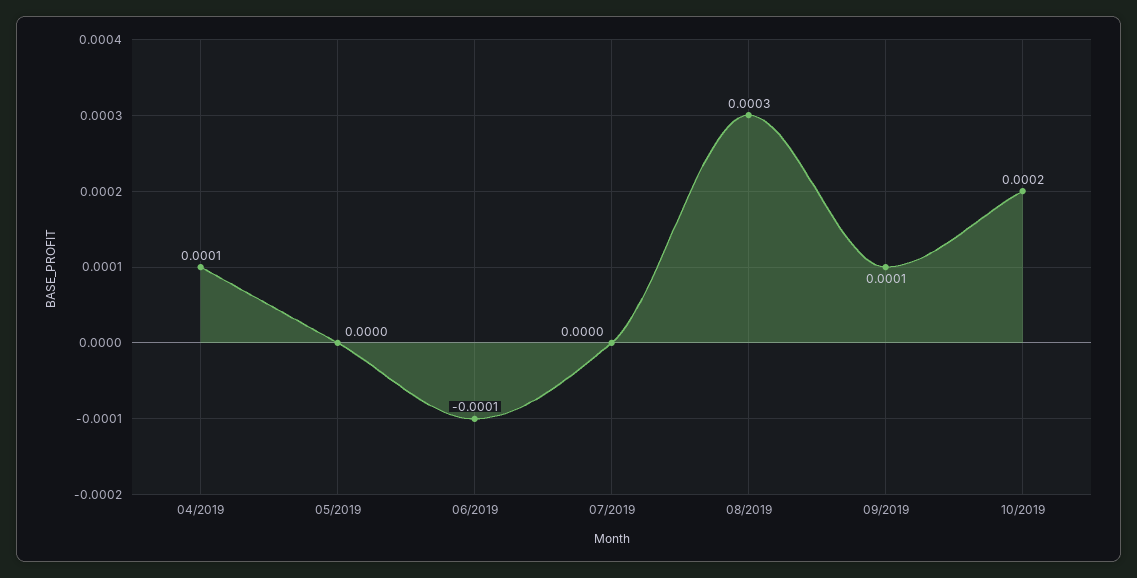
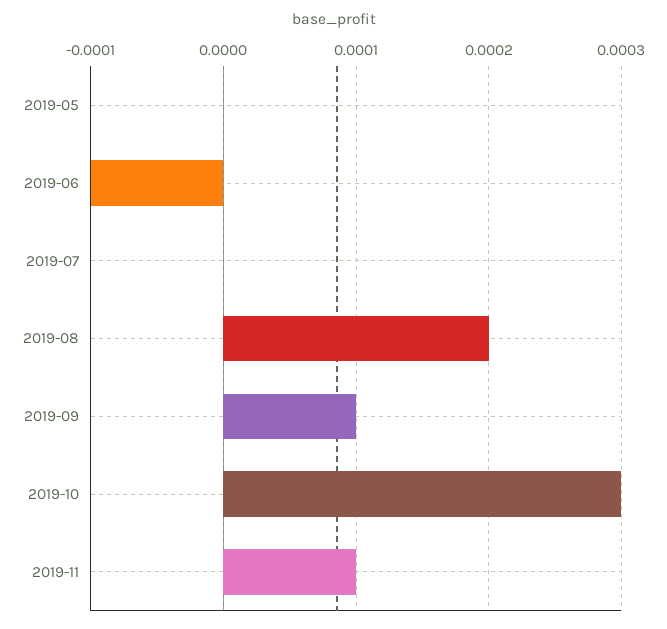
04/2019: 0.0001 -> none
08/2019: 0.0003 -> 0.0002
10/2019: 0.0002 -> 0.0003
2019-11: none -> 0.0001

